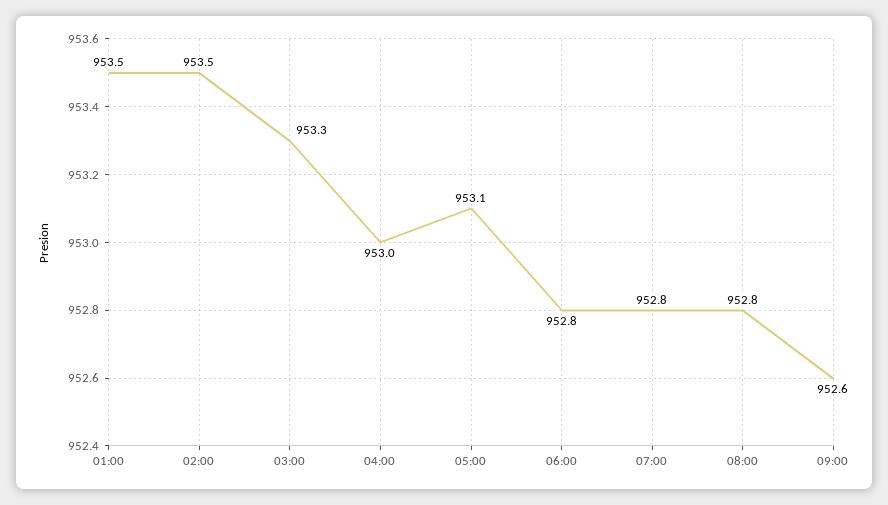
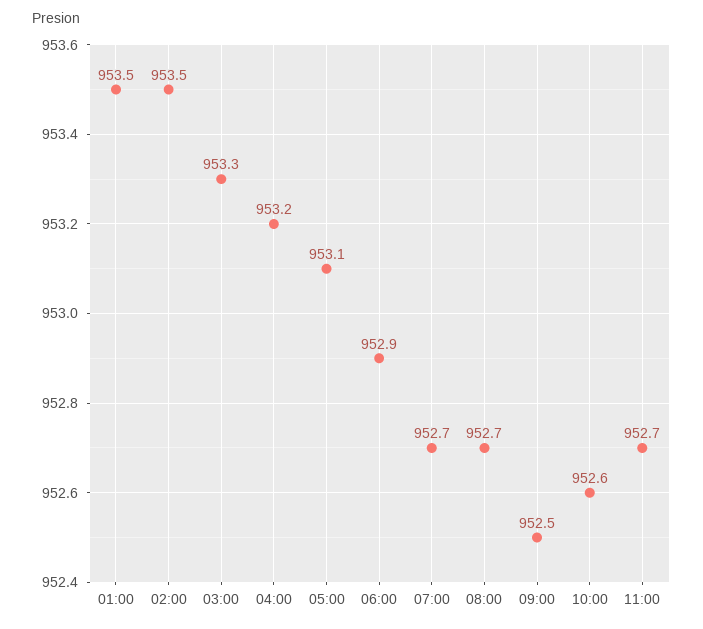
04:00: 953 -> 953.2
06:00: 952.8 -> 952.9
07:00: 952.8 -> 952.7
08:00: 952.8 -> 952.7
09:00: 952.6 -> 952.5
10:00: none -> 952.6
11:00: none -> 952.7

